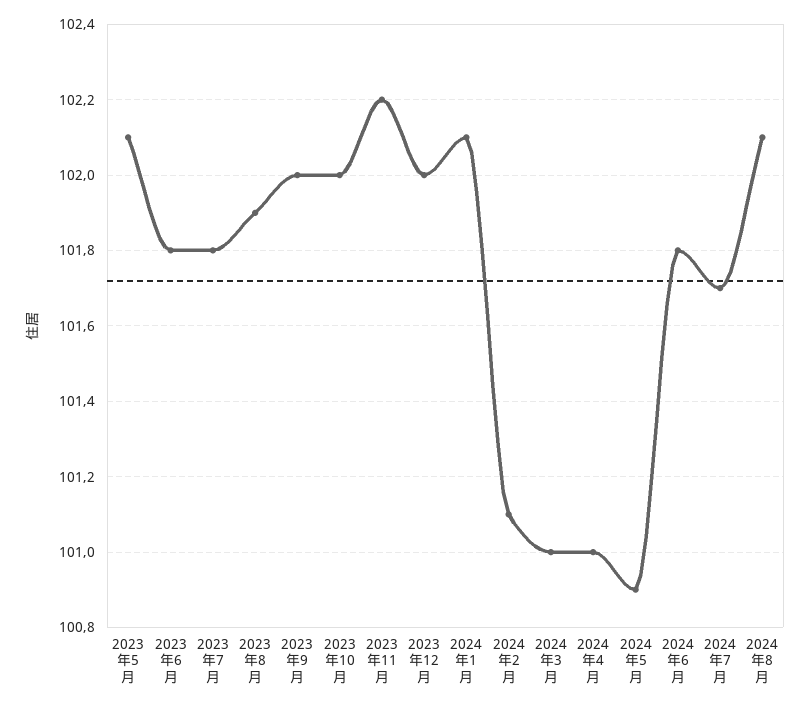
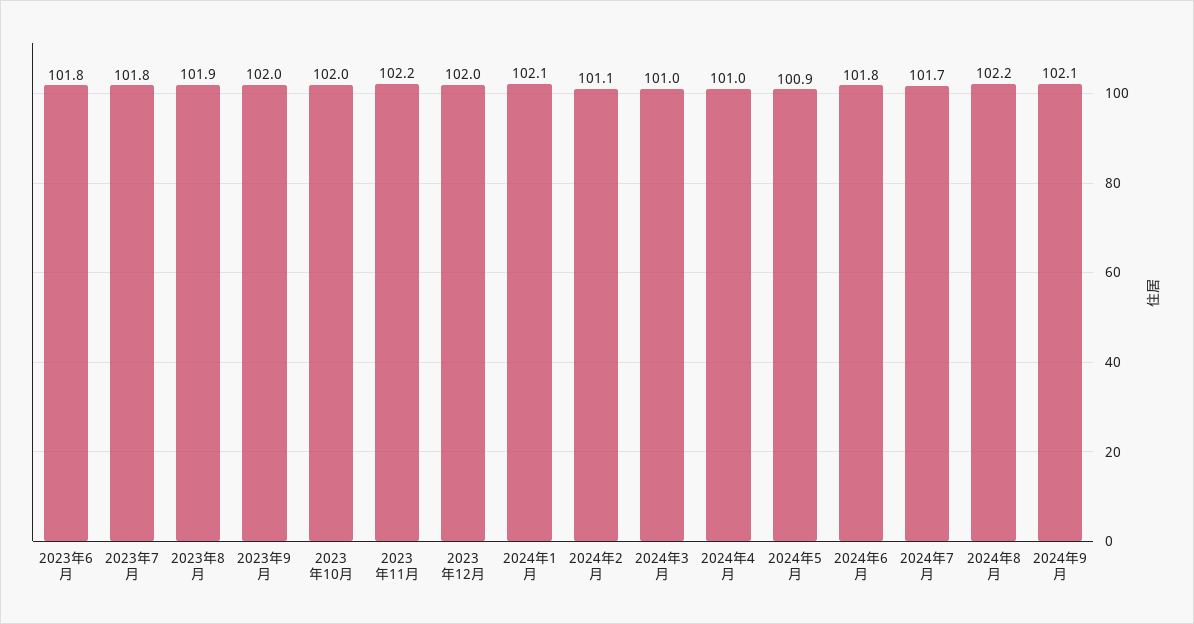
2023年5月: 102.1 -> none
2024年8月: 102.1 -> 102.2
2024年9月: none -> 102.1

